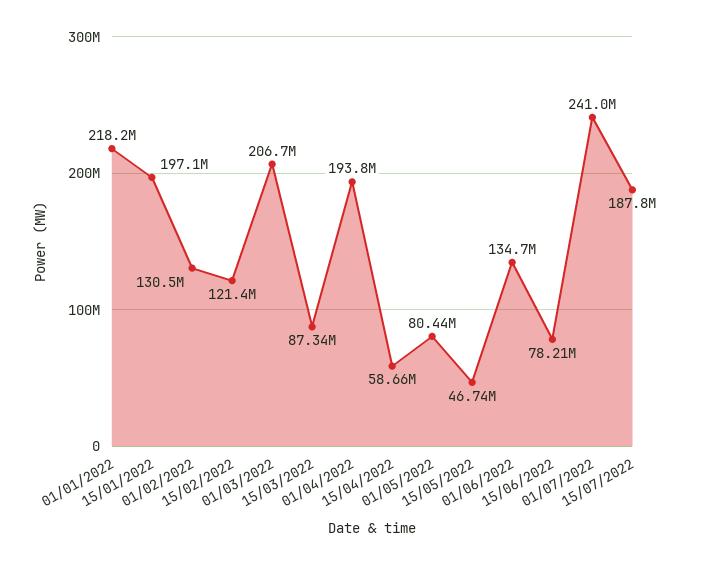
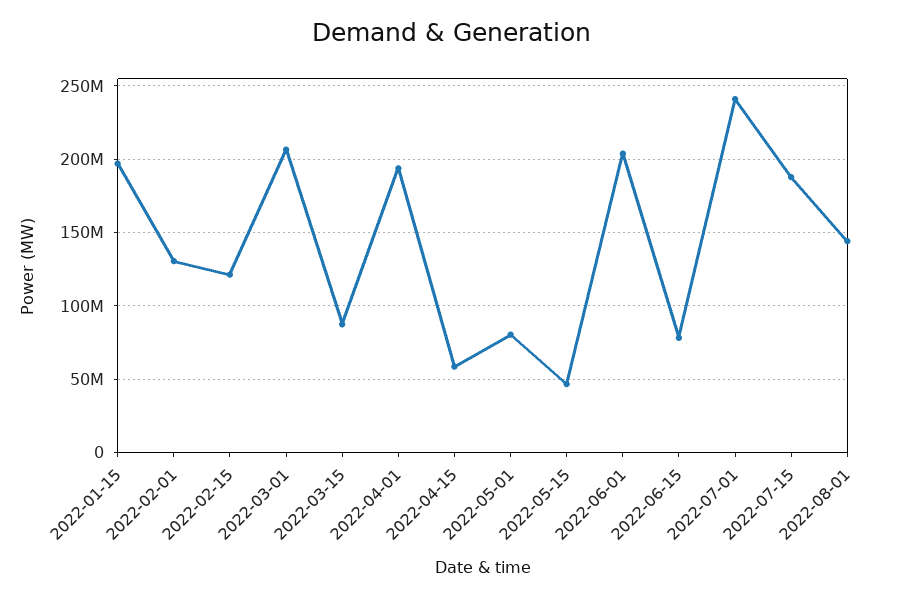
01/01/2022: 218200000 -> none
01/06/2022: 134700000 -> 205000000
2022-08-01: none -> 145000000

